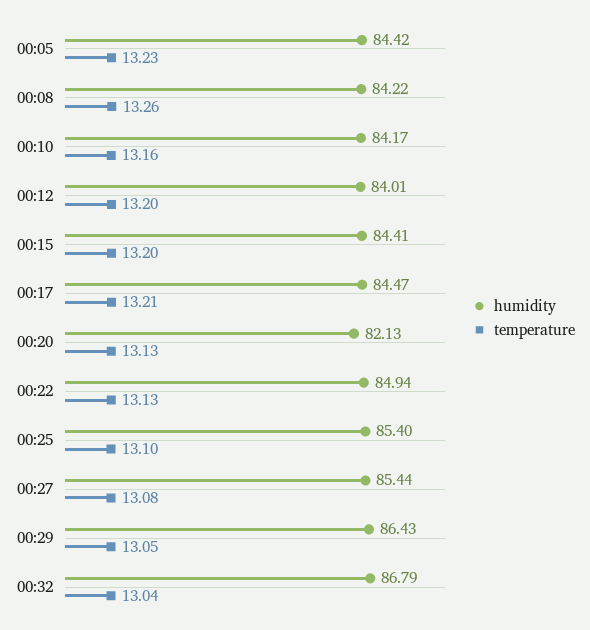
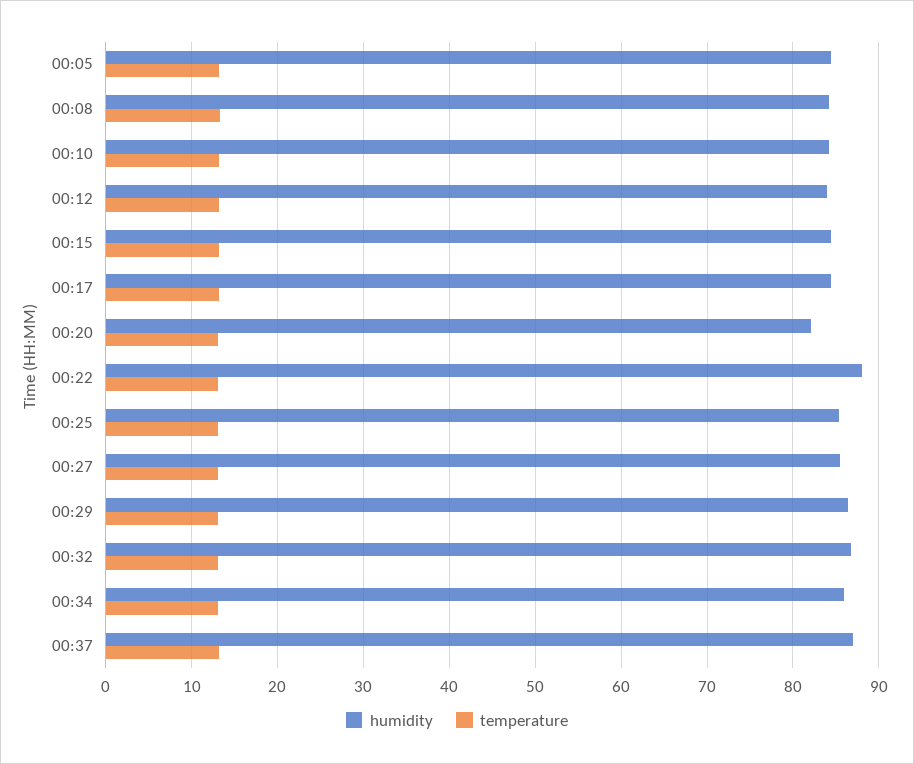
humidity, 00:22: 84.94 -> 88
humidity, 00:34: none -> 86
temperature, 00:34: none -> 13
humidity, 00:37: none -> 87
temperature, 00:37: none -> 13

